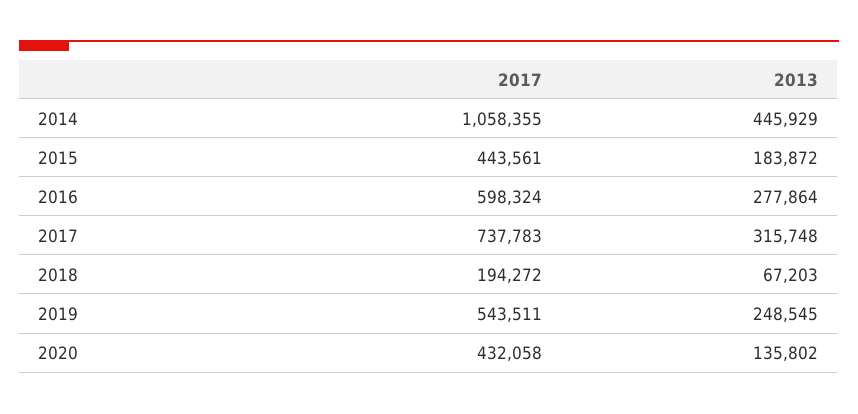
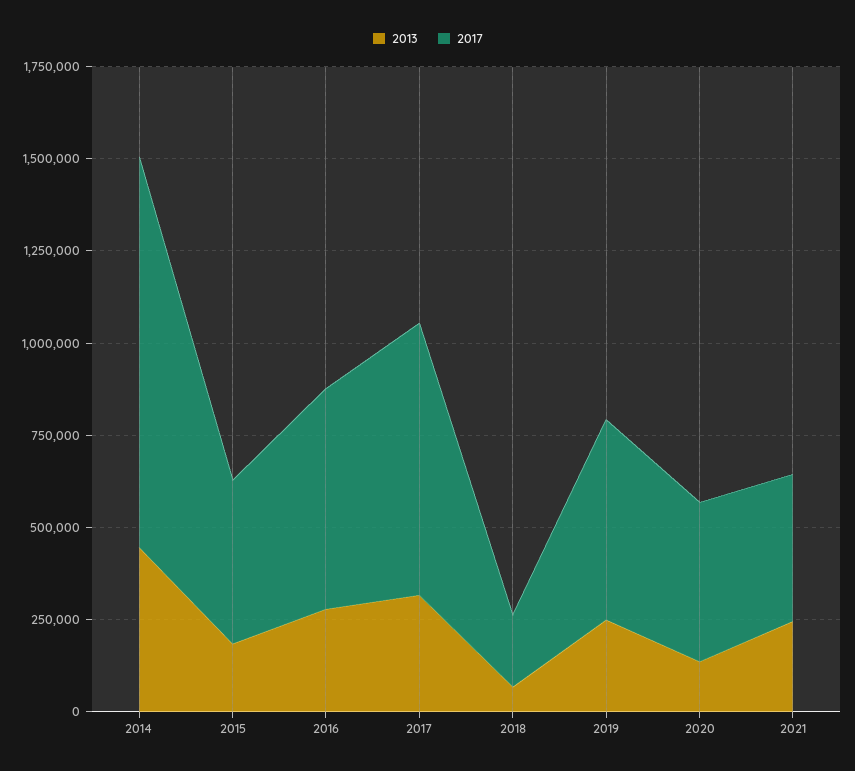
2013, 2021: none -> 250000
2017, 2021: none -> 400000

